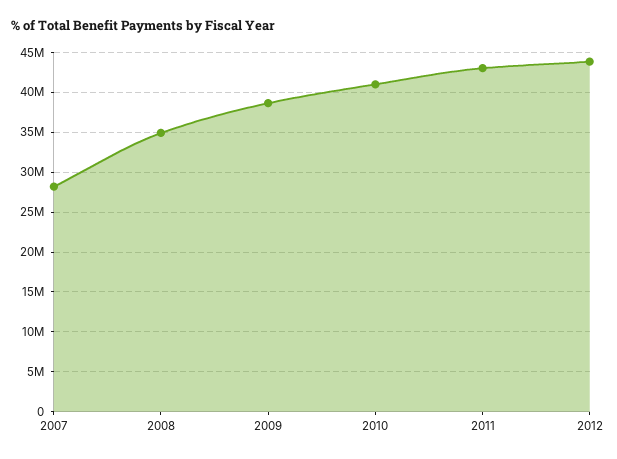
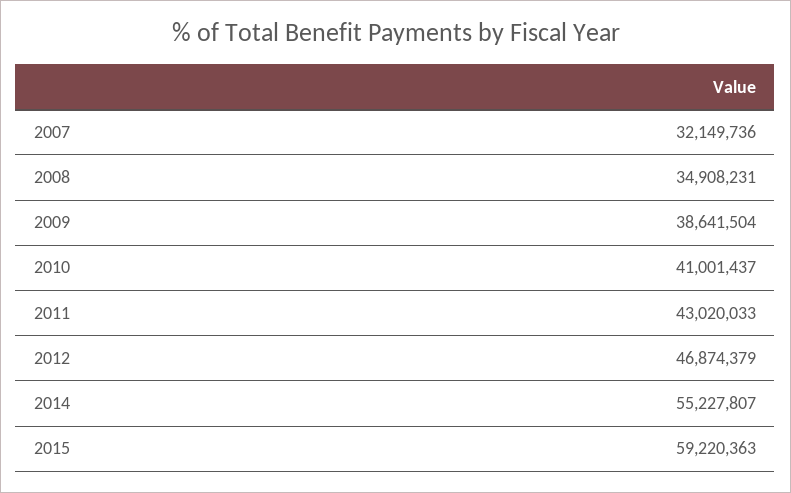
2007: 28000000 -> 32149736
2012: 44000000 -> 46874379
2014: none -> 55227807
2015: none -> 59220363

